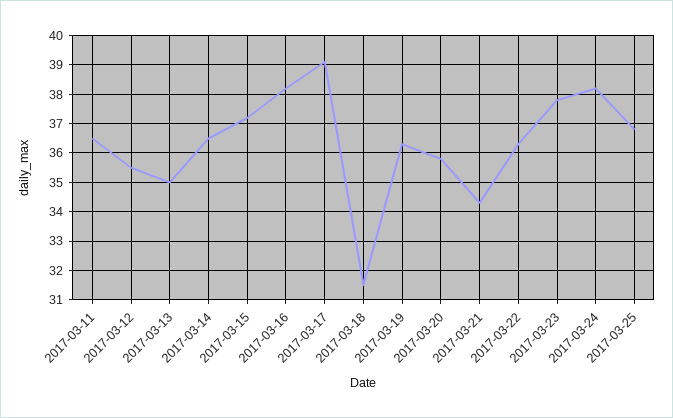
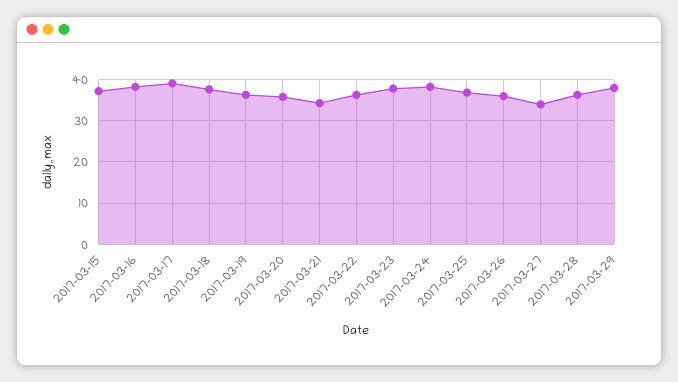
2017-03-11: 36.5 -> none
2017-03-12: 35.5 -> none
2017-03-13: 35 -> none
2017-03-14: 36.5 -> none
2017-03-18: 31.5 -> 38
2017-03-26: none -> 36
2017-03-27: none -> 34
2017-03-28: none -> 36
2017-03-29: none -> 38

